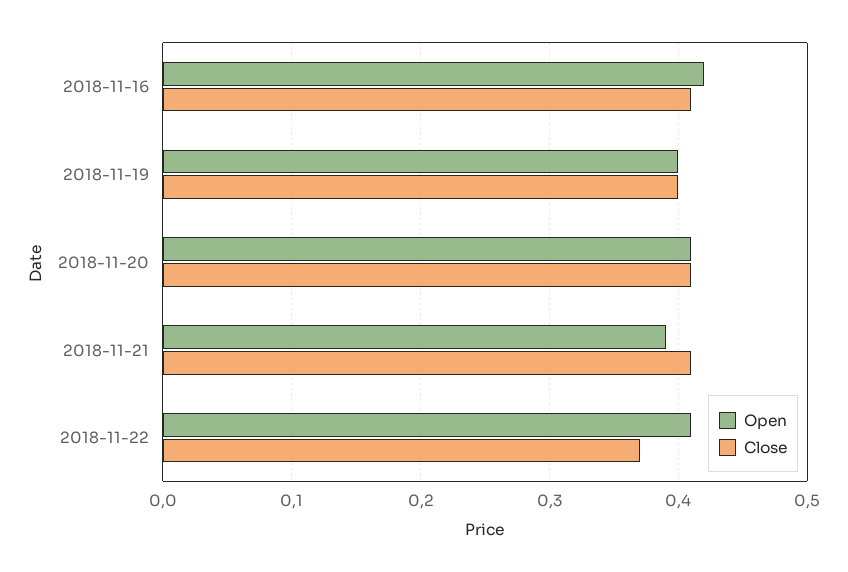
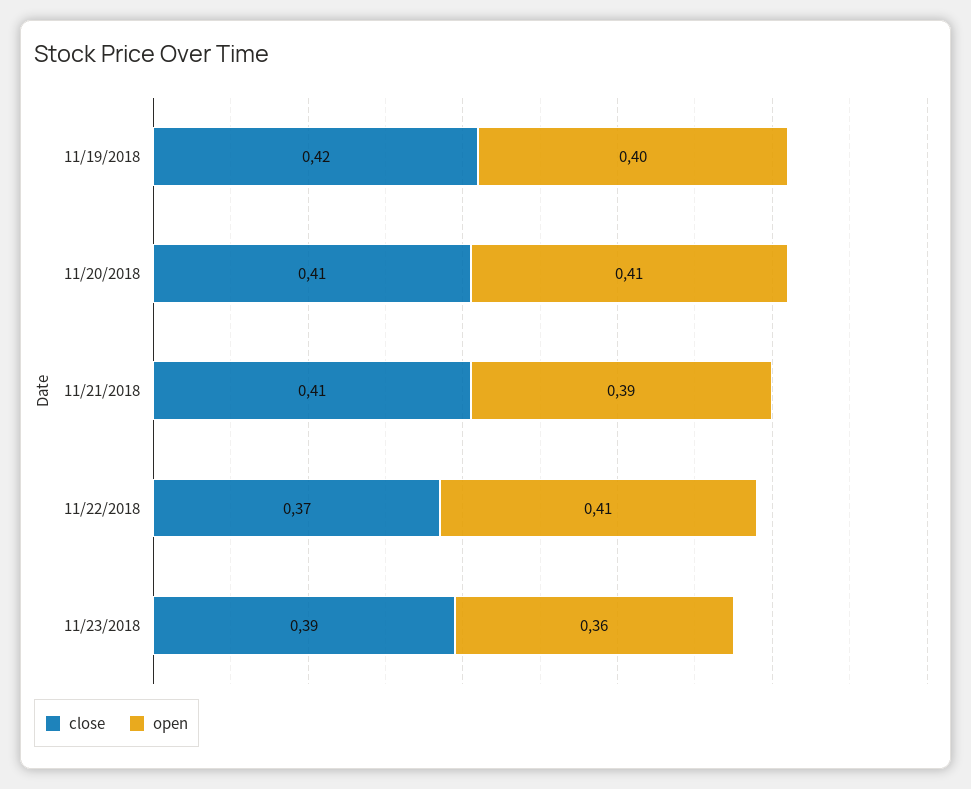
Open, 2018-11-16: 0.42 -> none
Close, 2018-11-16: 0.41 -> none
Close, 2018-11-19: 0.4 -> 0.42
Close, 11/23/2018: none -> 0.39
Open, 11/23/2018: none -> 0.36

